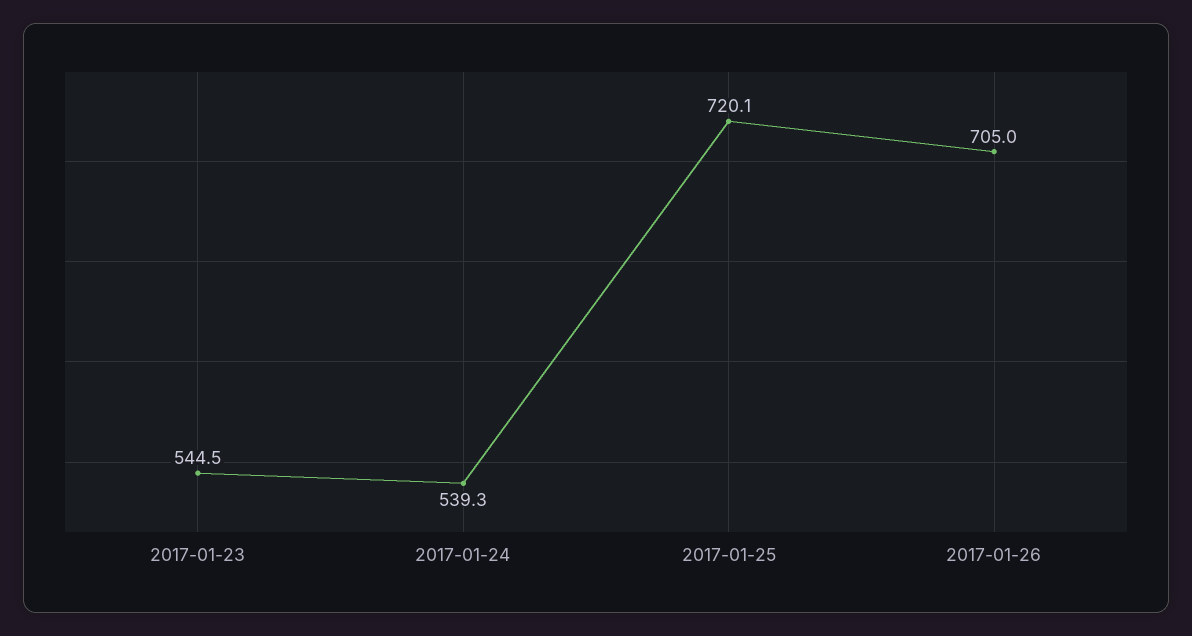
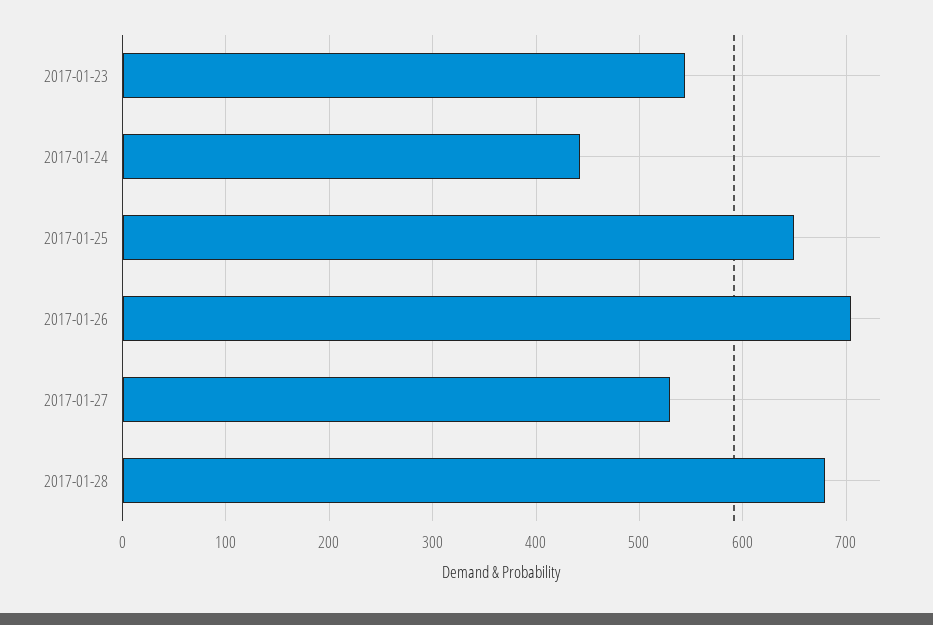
2017-01-24: 539.3 -> 440
2017-01-25: 720.1 -> 650
2017-01-27: none -> 530
2017-01-28: none -> 680

